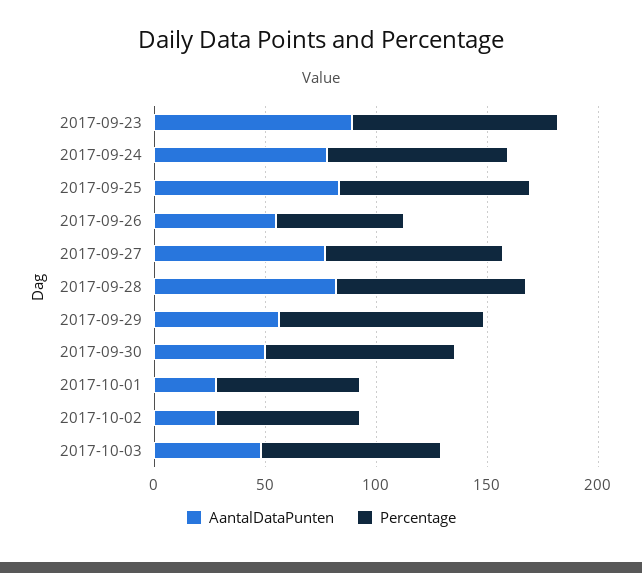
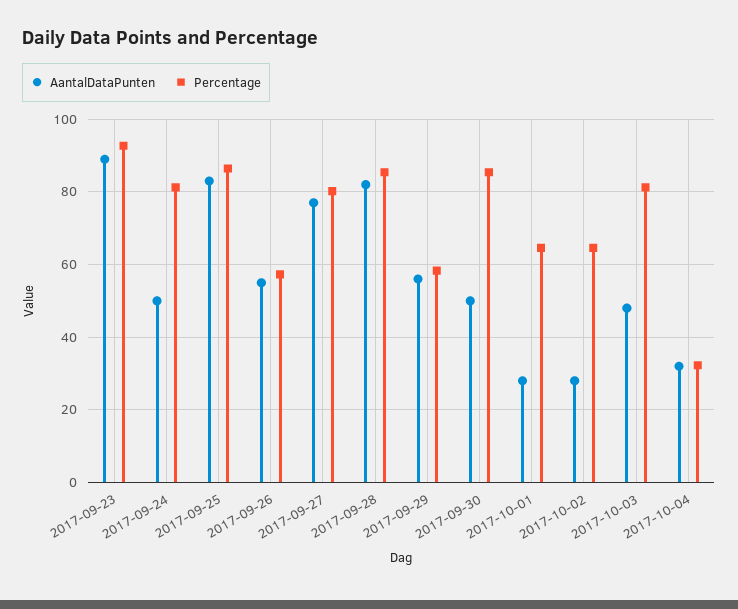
AantalDataPunten, 2017-09-24: 80 -> 50
Percentage, 2017-09-29: 90 -> 58
AantalDataPunten, 2017-10-04: none -> 32
Percentage, 2017-10-04: none -> 32

